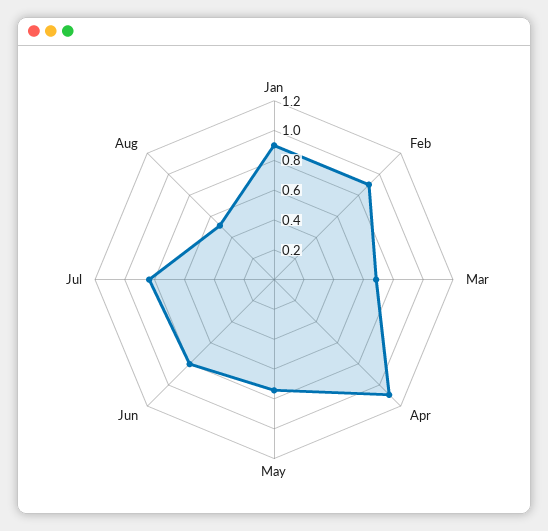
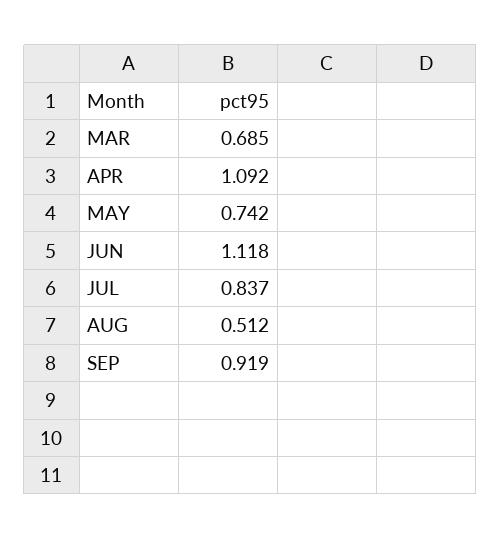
Jan: 0.9 -> none
Feb: 0.9 -> none
Jun: 0.8 -> 1.118
SEP: none -> 0.919

